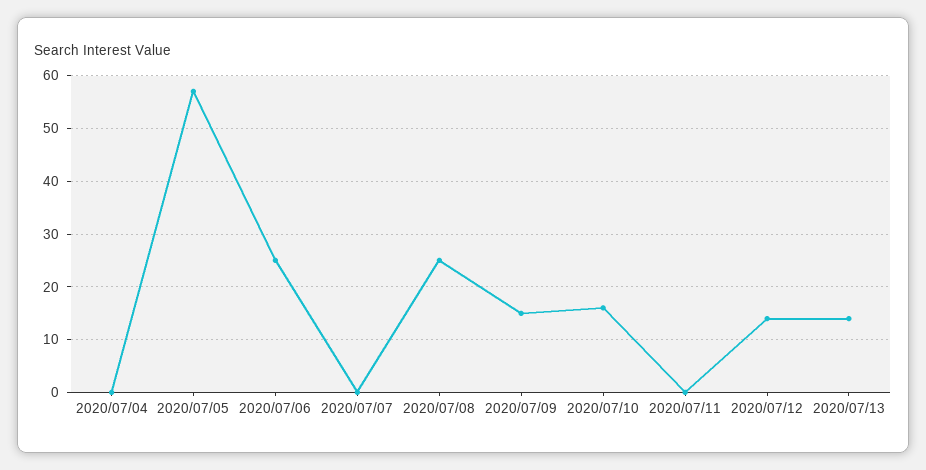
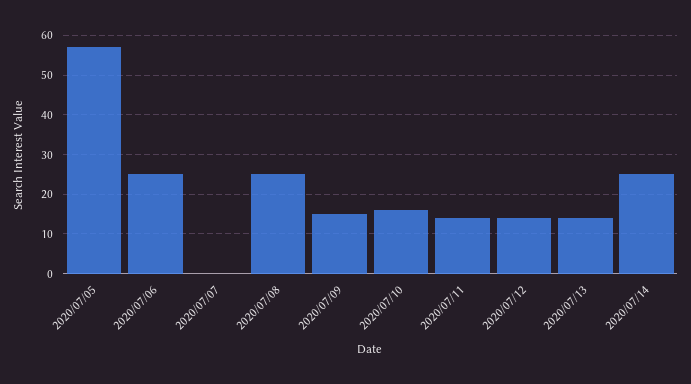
2020/07/04: 0 -> none
2020/07/11: 0 -> 15
2020/07/14: none -> 25

